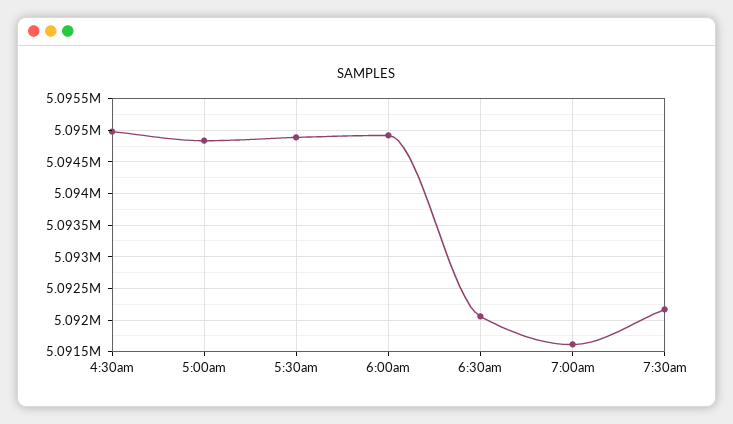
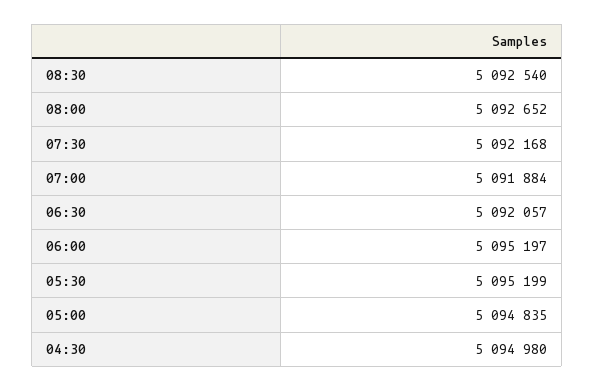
5:30am: 5094900 -> 5095199
6:00am: 5094900 -> 5095197
7:00am: 5091600 -> 5091884
08:30: none -> 5092540
08:00: none -> 5092652

